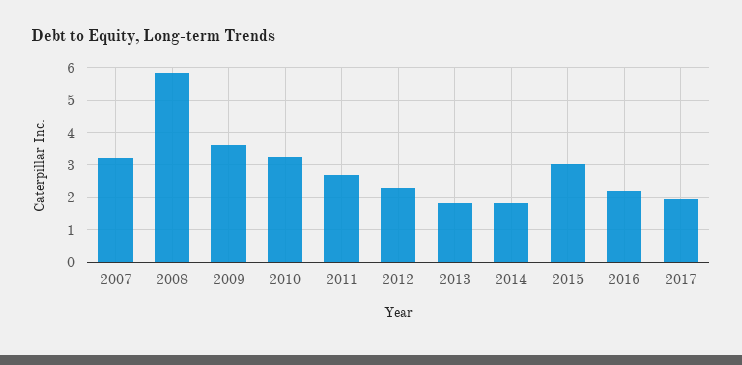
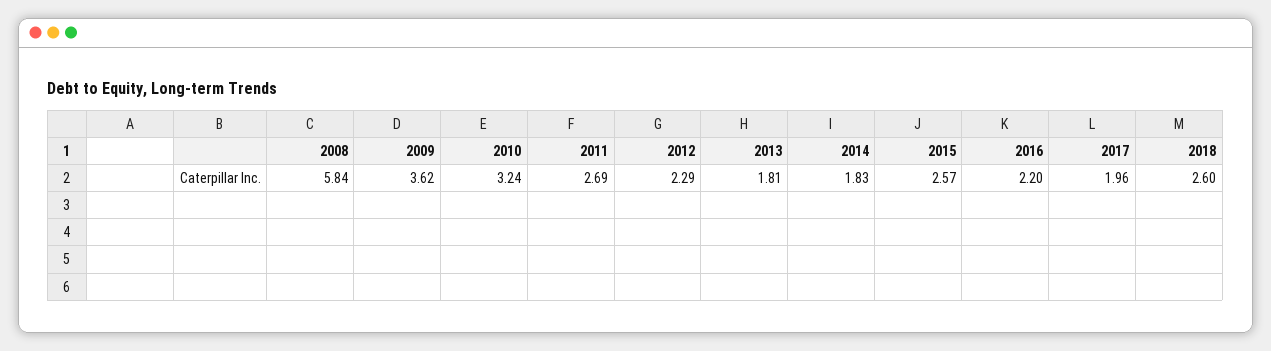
2007: 3.2 -> none
2015: 3 -> 2.57
2018: none -> 2.6

